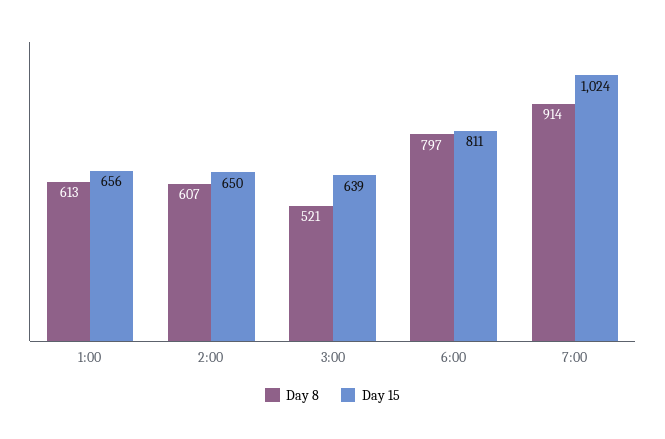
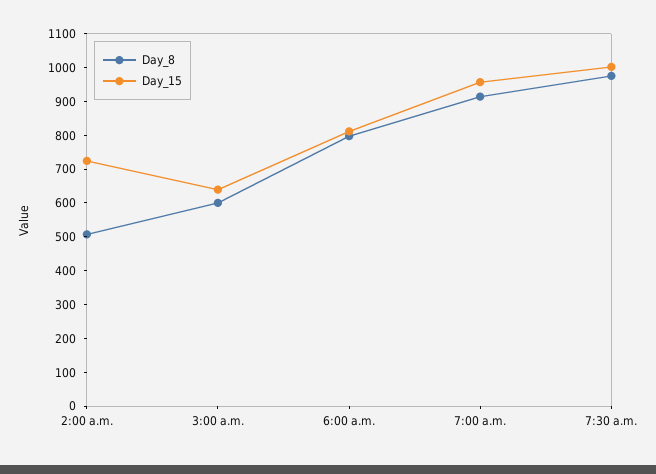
Day 8, 1:00: 613 -> none
Day 15, 1:00: 656 -> none
Day 8, 2:00: 607 -> 500
Day 15, 2:00: 650 -> 725
Day 8, 3:00: 521 -> 600
Day 15, 7:00: 1024 -> 950
Day 8, 7:30 a.m.: none -> 975
Day 15, 7:30 a.m.: none -> 1000

